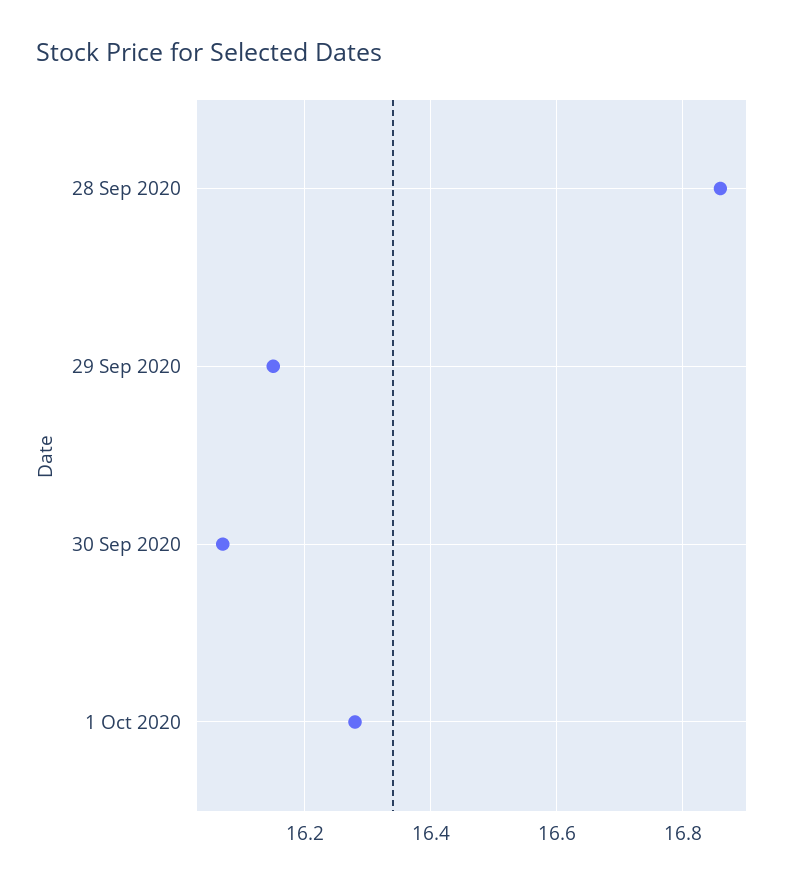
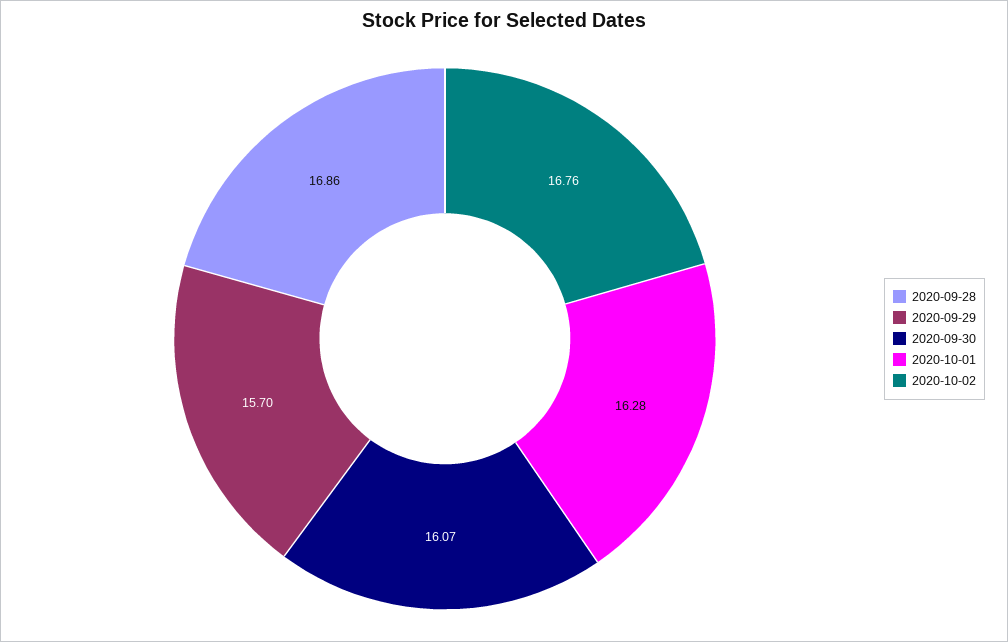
29 Sep 2020: 16.15 -> 15.7
2020-10-02: none -> 16.76

